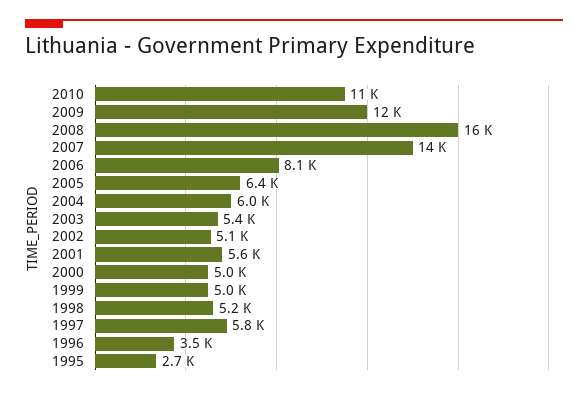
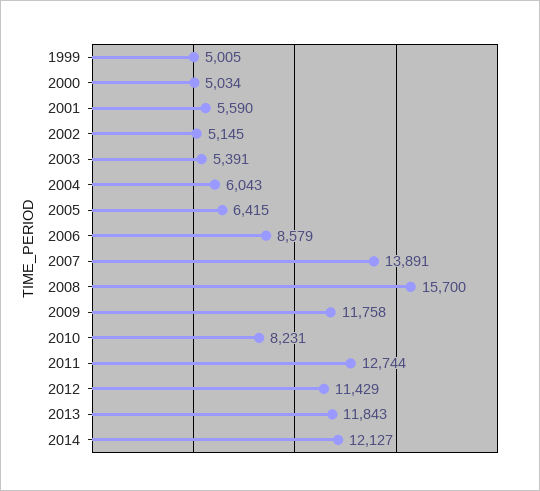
2010: 11000 -> 8231
2006: 8100 -> 8579
1998: 5200 -> none
1997: 5800 -> none
1996: 3500 -> none
1995: 2700 -> none
2011: none -> 12744
2012: none -> 11429
2013: none -> 11843
2014: none -> 12127

